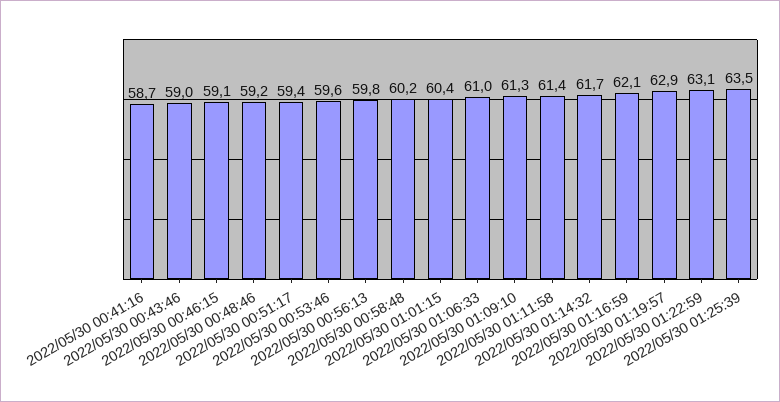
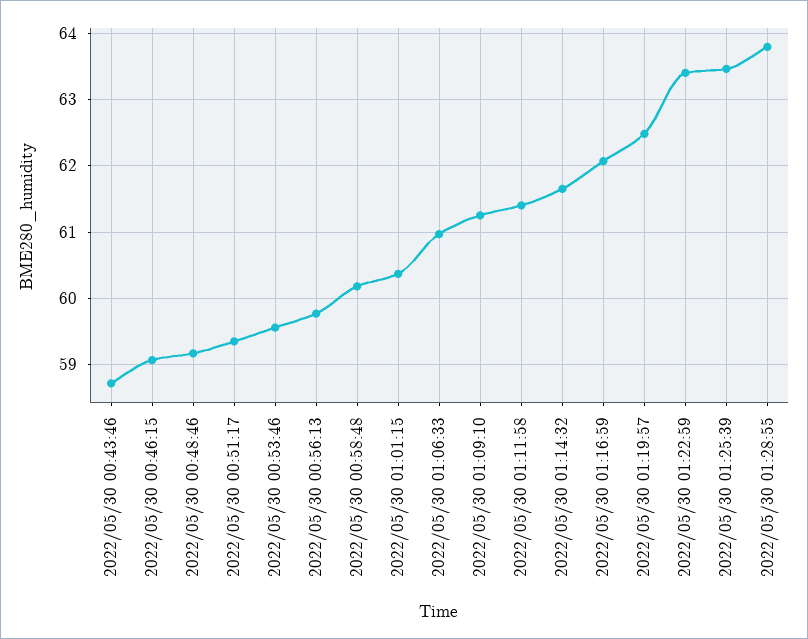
2022/05/30 00:41:16: 58.7 -> none
2022/05/30 00:43:46: 59 -> 58.7
2022/05/30 01:19:57: 62.9 -> 62.5
2022/05/30 01:22:59: 63.1 -> 63.4
2022/05/30 01:28:55: none -> 63.8

